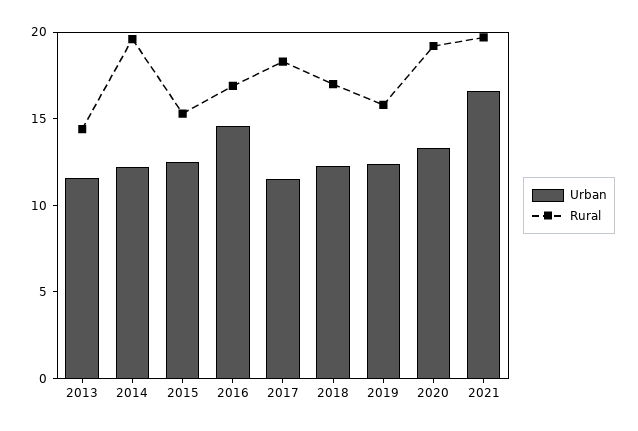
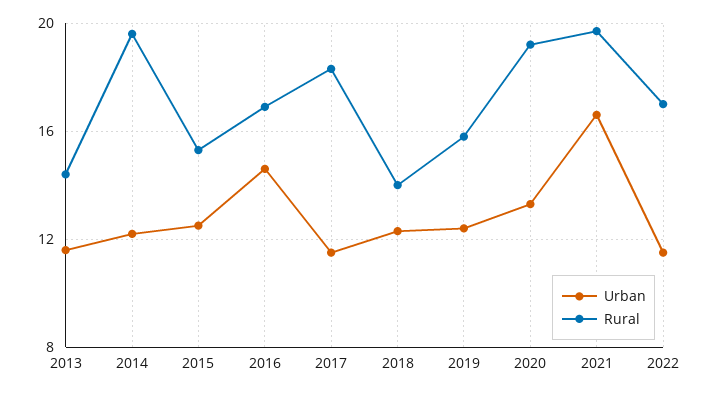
Rural, 2018: 17 -> 14
Urban, 2022: none -> 11.5
Rural, 2022: none -> 17

